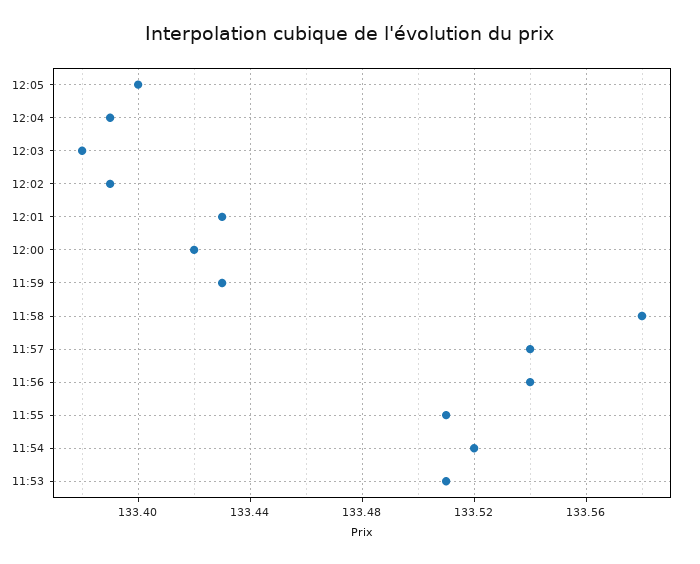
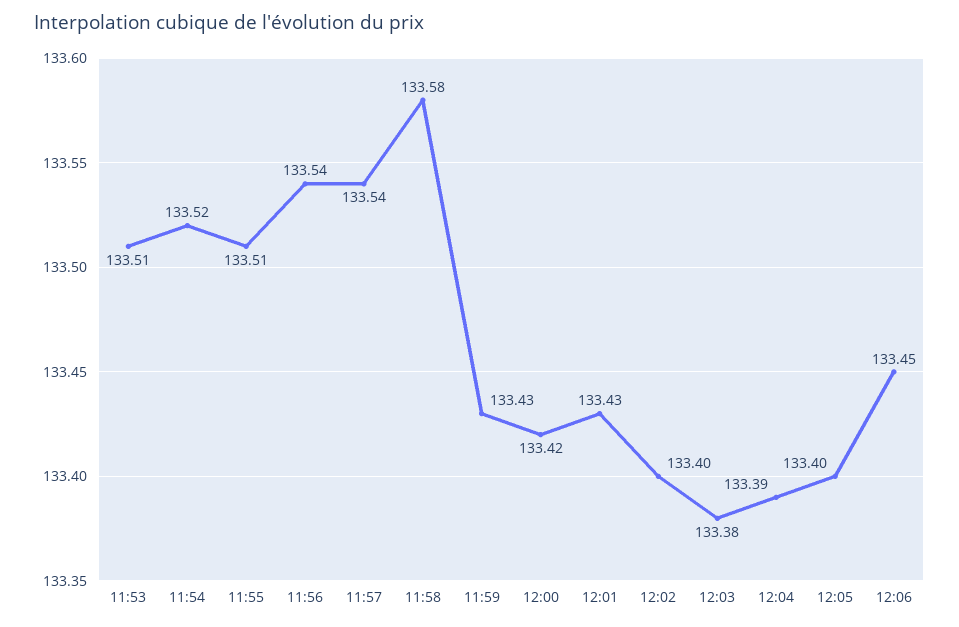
12:02: 133.39 -> 133.4
12:06: none -> 133.45

